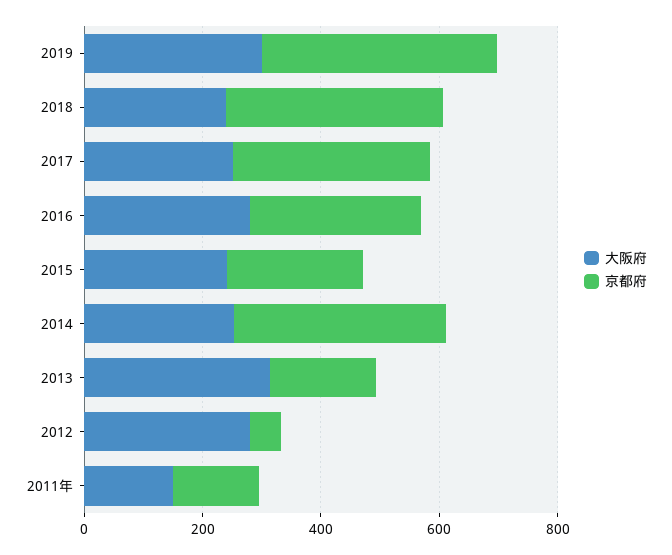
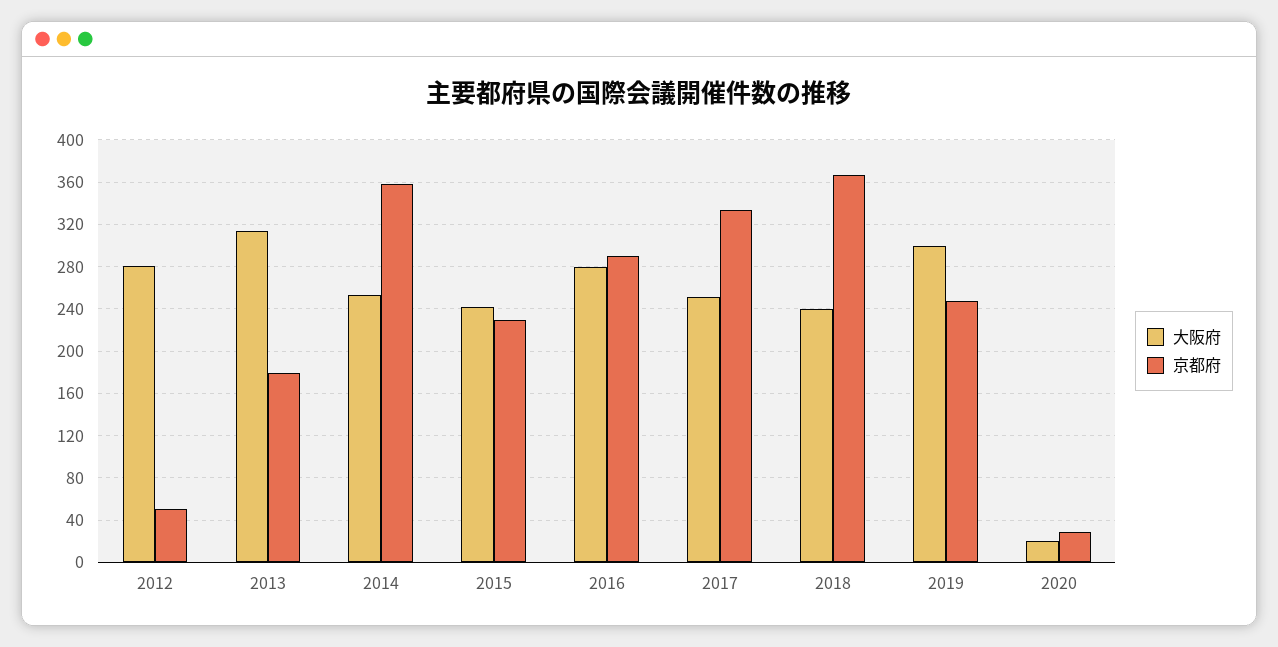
京都府, 2019: 400 -> 250
大阪府, 2011年: 150 -> none
京都府, 2011年: 150 -> none
大阪府, 2020: none -> 20
京都府, 2020: none -> 30

